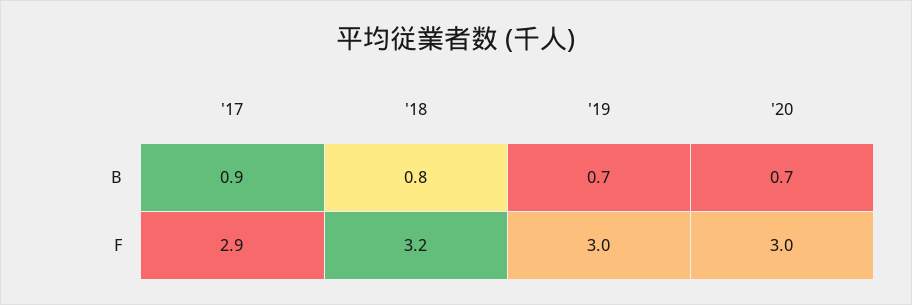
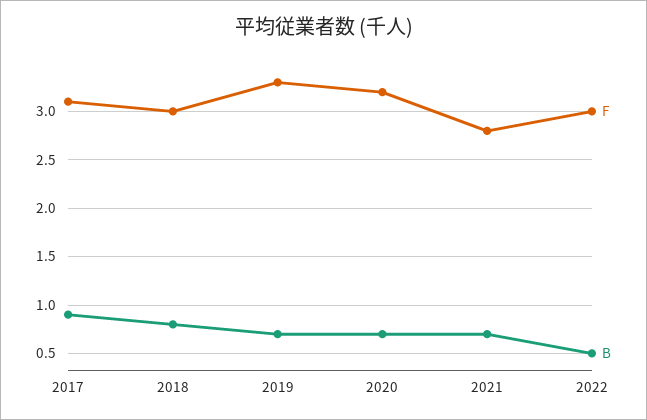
F, '17: 2.9 -> 3.1
F, '18: 3.2 -> 3
F, '19: 3 -> 3.3
F, '20: 3 -> 3.2
F, 2021: none -> 2.8
B, 2021: none -> 0.7
F, 2022: none -> 3
B, 2022: none -> 0.5

